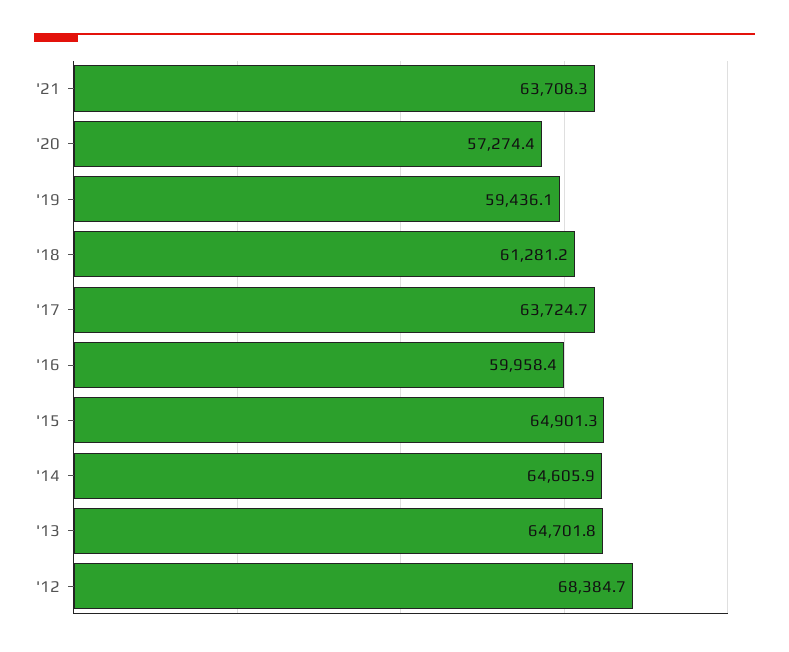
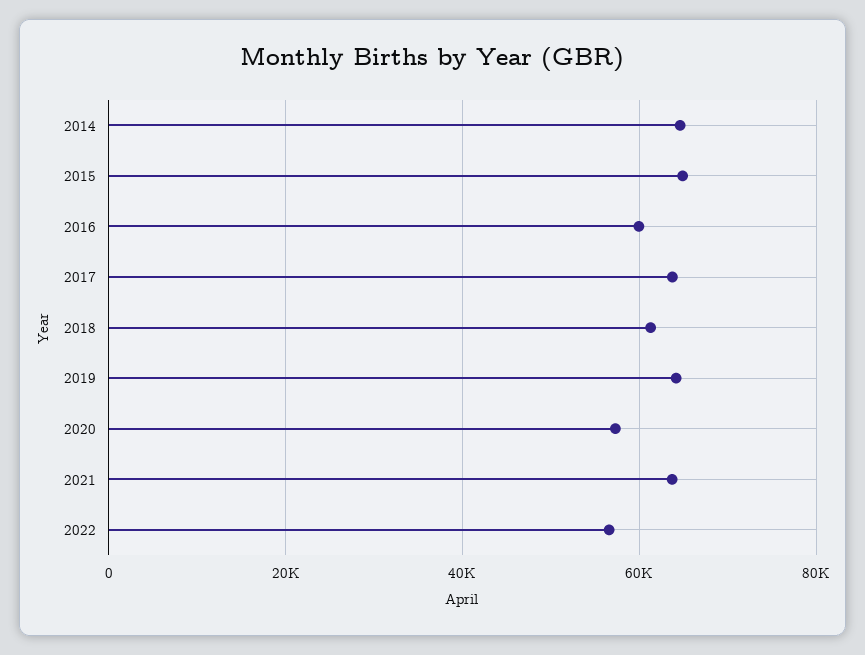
'19: 59436.1 -> 64000
'13: 64701.8 -> none
'12: 68384.7 -> none
2022: none -> 56000

